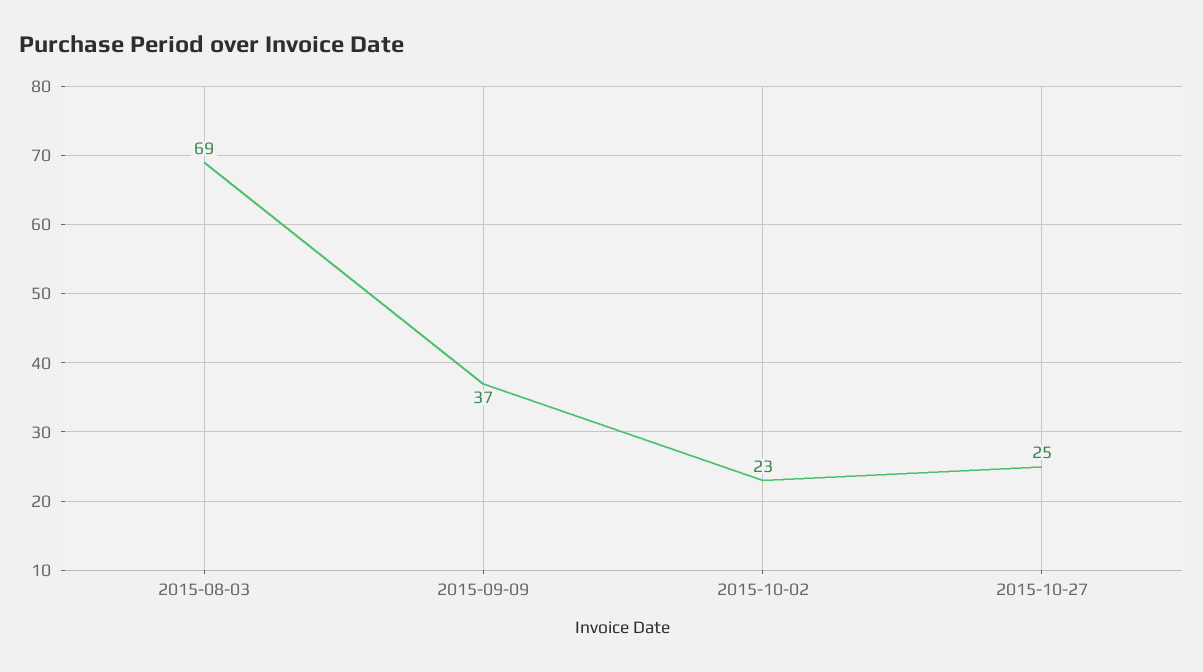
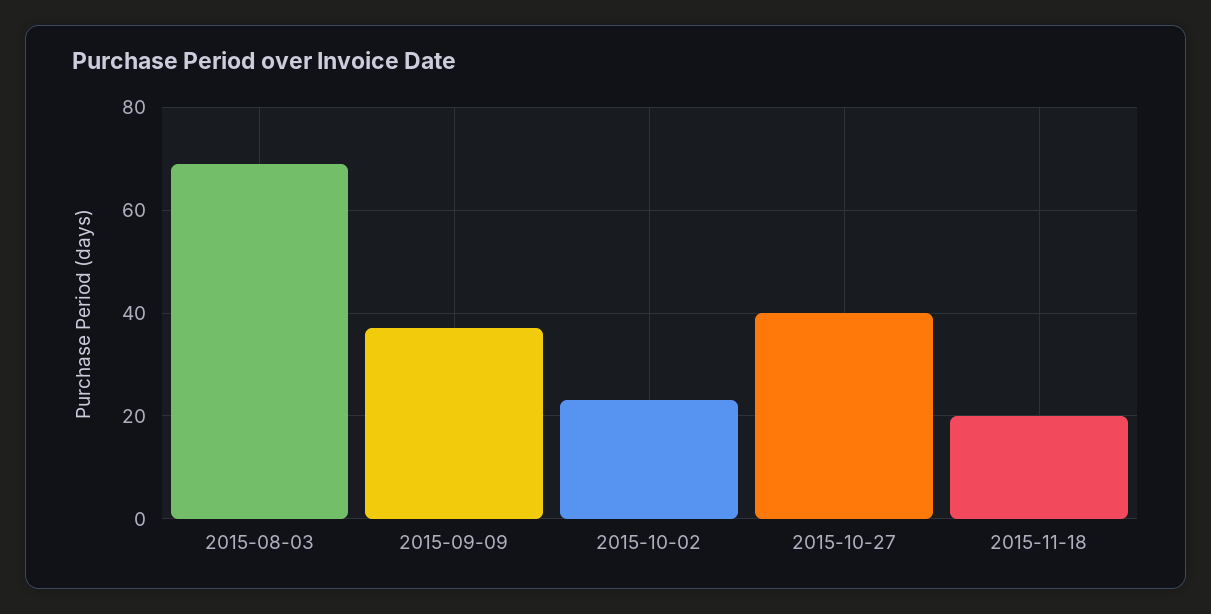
2015-10-27: 25 -> 40
2015-11-18: none -> 20

